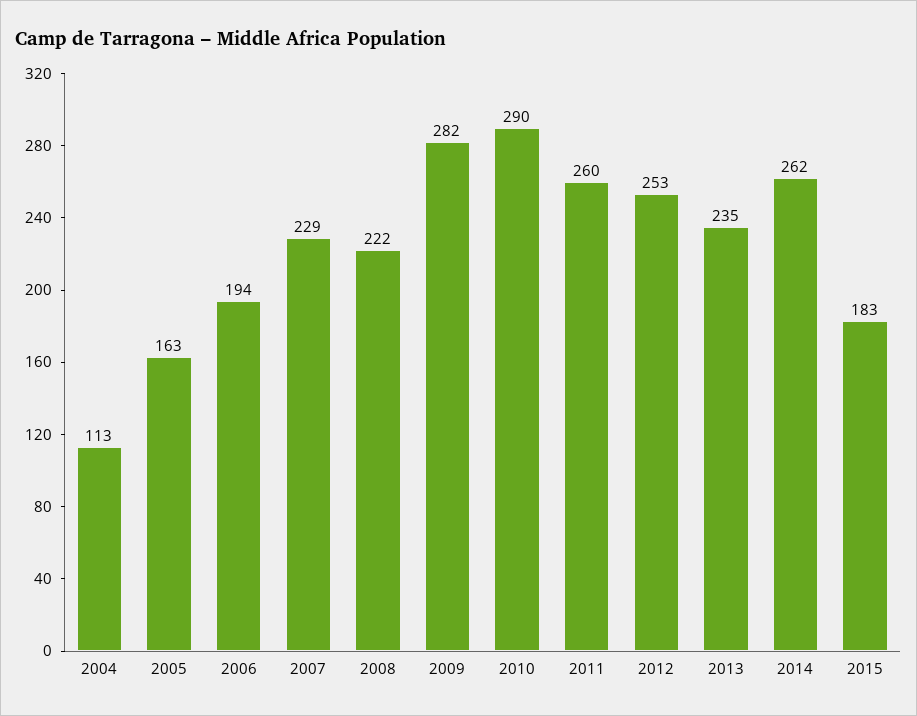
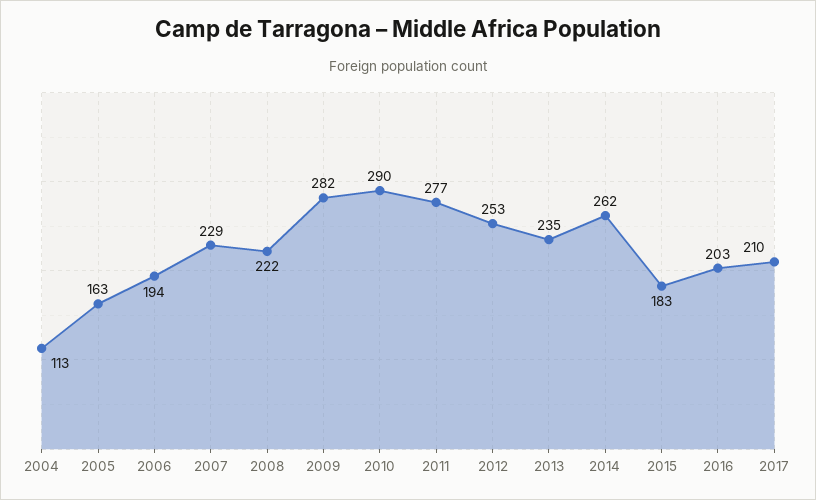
2011: 260 -> 277
2016: none -> 203
2017: none -> 210

